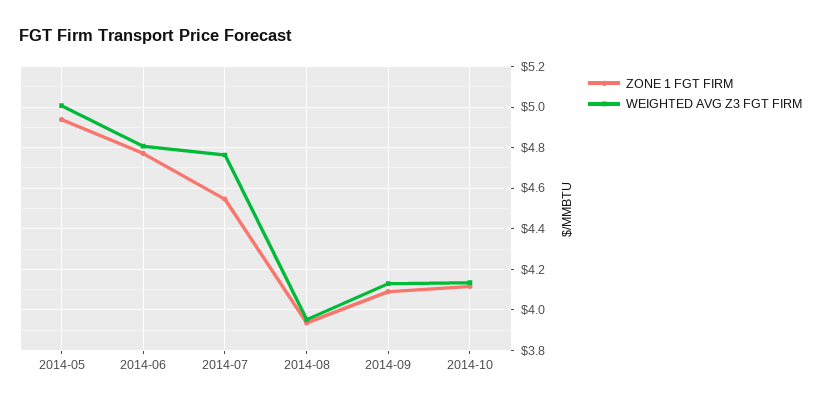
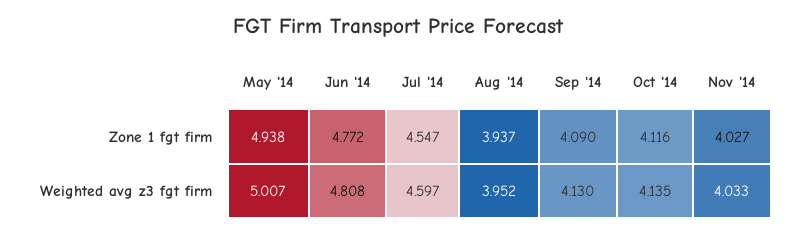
WEIGHTED AVG Z3 FGT FIRM, 2014-07: 4.75 -> 4.597
ZONE 1 FGT FIRM, Nov '14: none -> 4.027
WEIGHTED AVG Z3 FGT FIRM, Nov '14: none -> 4.033

